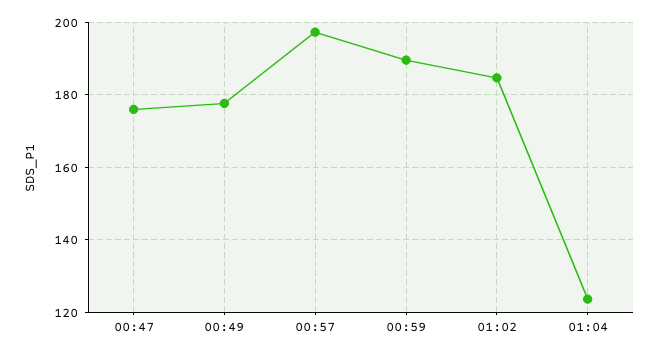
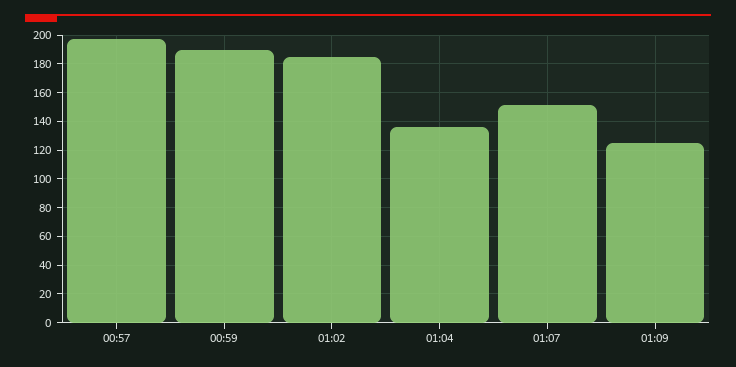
00:47: 176 -> none
00:49: 178 -> none
01:04: 124 -> 135
01:07: none -> 150
01:09: none -> 125

